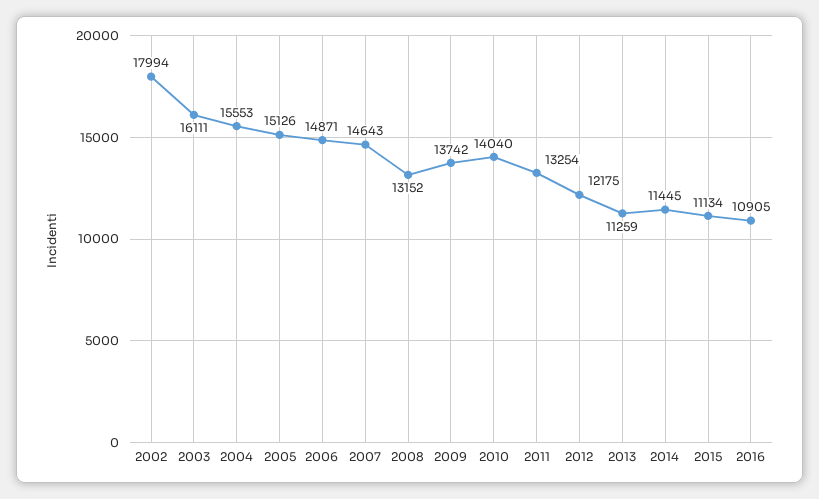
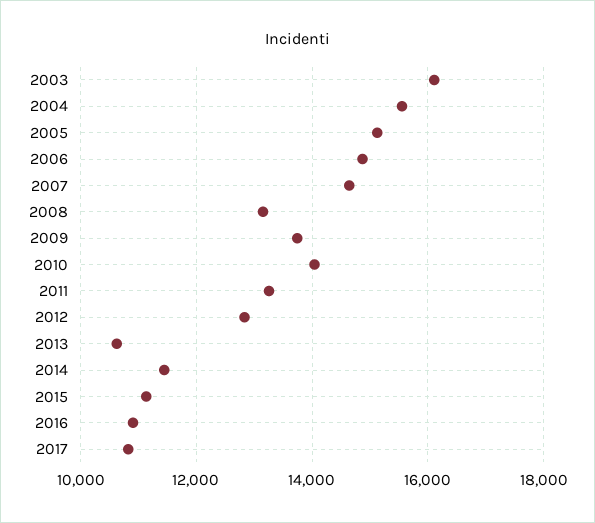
2002: 17994 -> none
2012: 12175 -> 12800
2013: 11259 -> 10600
2017: none -> 10800

